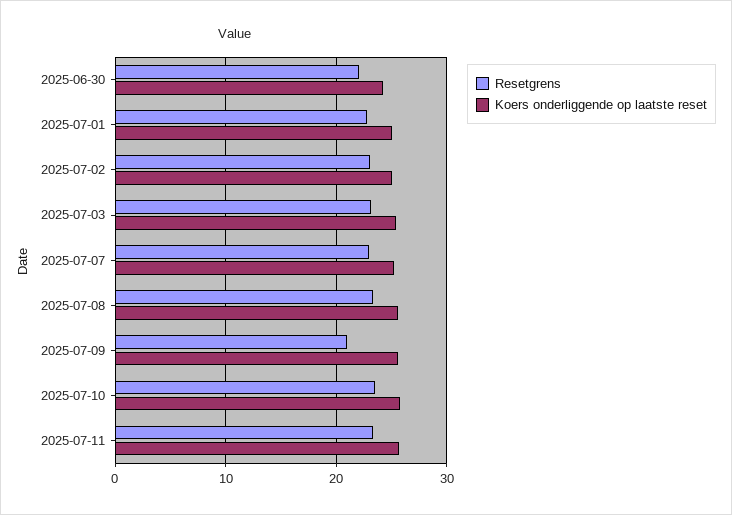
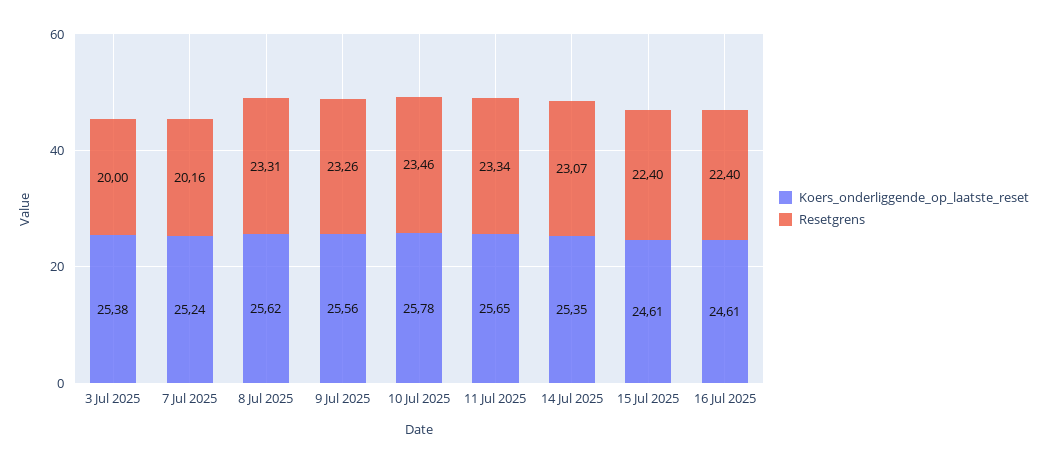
Resetgrens, 2025-06-30: 22 -> none
Koers onderliggende op laatste reset, 2025-06-30: 24 -> none
Resetgrens, 2025-07-01: 23 -> none
Koers onderliggende op laatste reset, 2025-07-01: 25 -> none
Resetgrens, 2025-07-02: 23 -> none
Koers onderliggende op laatste reset, 2025-07-02: 25 -> none
Resetgrens, 2025-07-03: 23 -> 20
Resetgrens, 2025-07-07: 23 -> 20.16
Resetgrens, 2025-07-09: 21 -> 23.26
Koers onderliggende op laatste reset, 14 Jul 2025: none -> 25.35
Resetgrens, 14 Jul 2025: none -> 23.07
Koers onderliggende op laatste reset, 15 Jul 2025: none -> 24.61
Resetgrens, 15 Jul 2025: none -> 22.4
Koers onderliggende op laatste reset, 16 Jul 2025: none -> 24.61
Resetgrens, 16 Jul 2025: none -> 22.4

